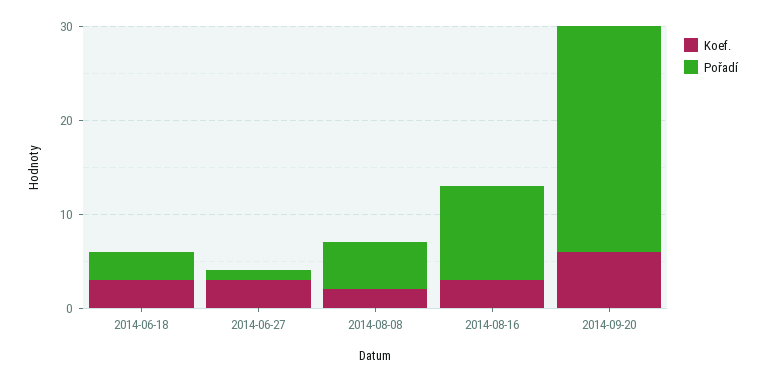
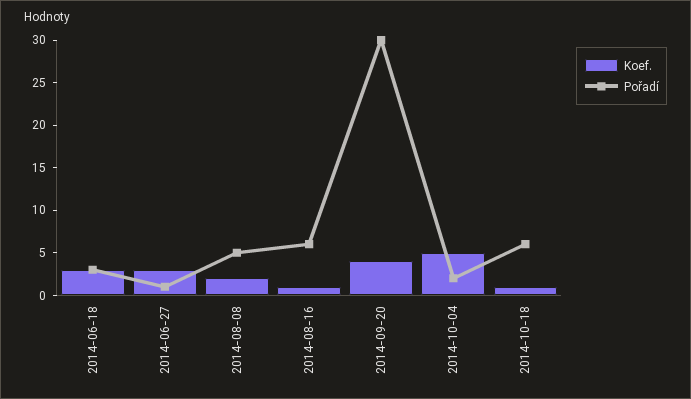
Koef., 2014-08-16: 3 -> 1
Pořadí, 2014-08-16: 10 -> 6
Koef., 2014-09-20: 6 -> 4
Pořadí, 2014-09-20: 24 -> 30
Koef., 2014-10-04: none -> 5
Pořadí, 2014-10-04: none -> 2
Koef., 2014-10-18: none -> 1
Pořadí, 2014-10-18: none -> 6

